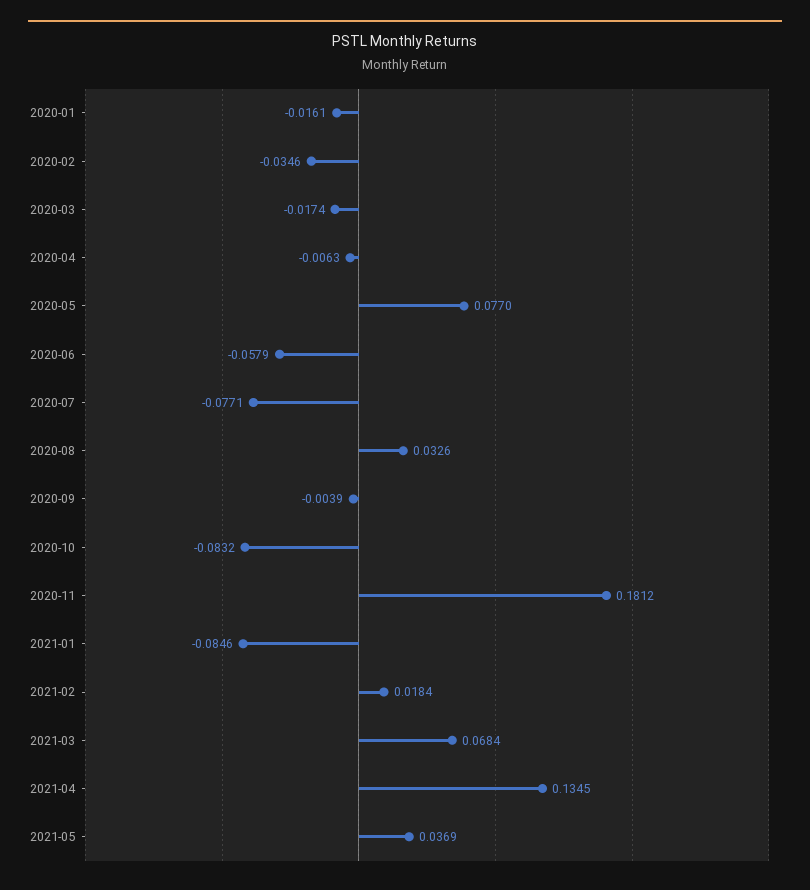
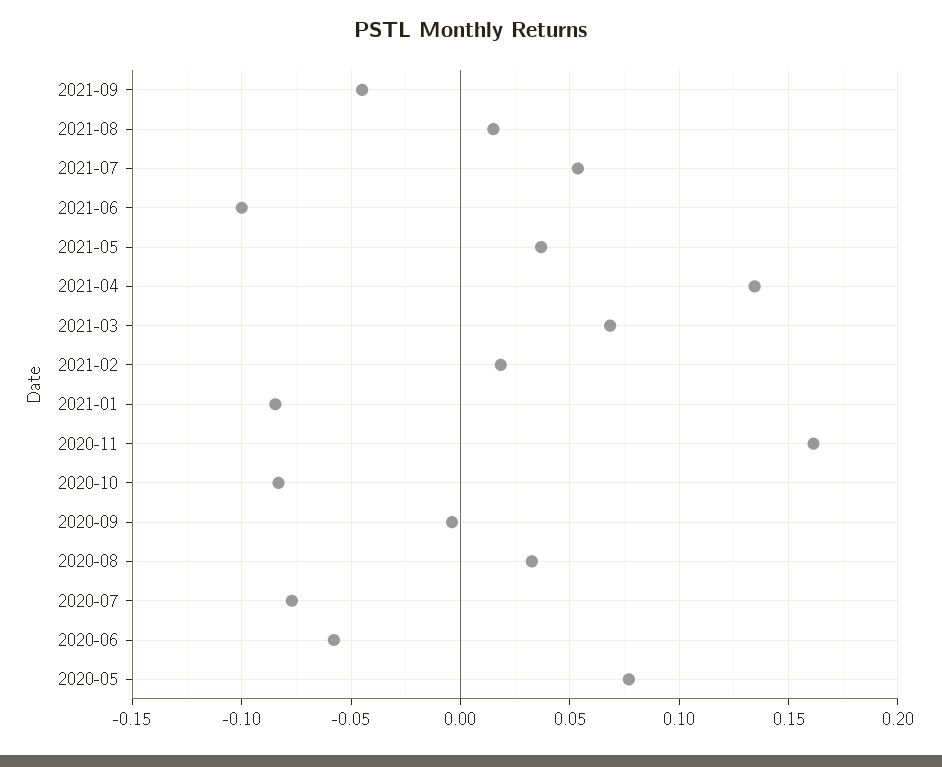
2020-01: -0.0161 -> none
2020-02: -0.0346 -> none
2020-03: -0.0174 -> none
2020-04: -0.0063 -> none
2020-11: 0.1812 -> 0.16
2021-09: none -> -0.045
2021-08: none -> 0.015
2021-07: none -> 0.055
2021-06: none -> -0.1

